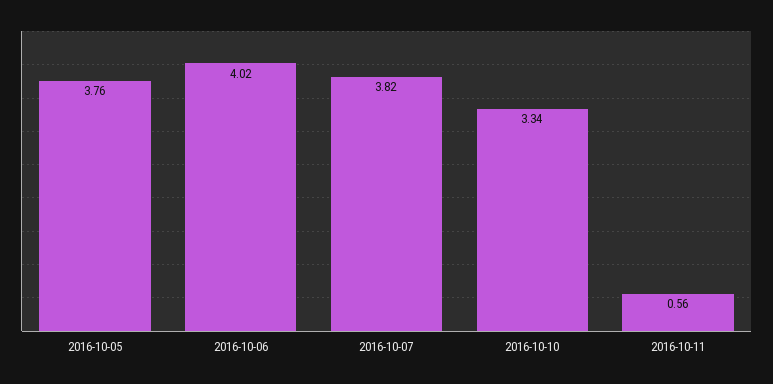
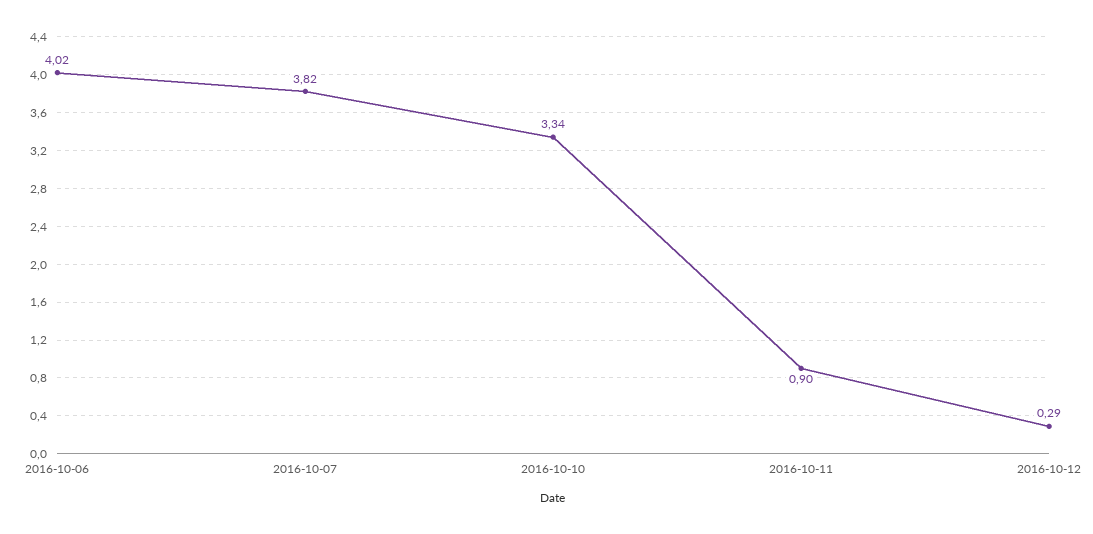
2016-10-05: 3.76 -> none
2016-10-11: 0.56 -> 0.9
2016-10-12: none -> 0.29

